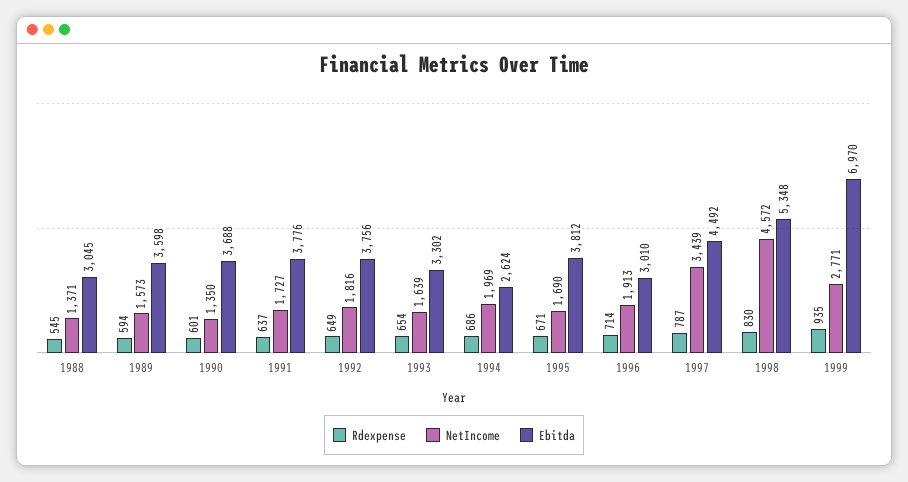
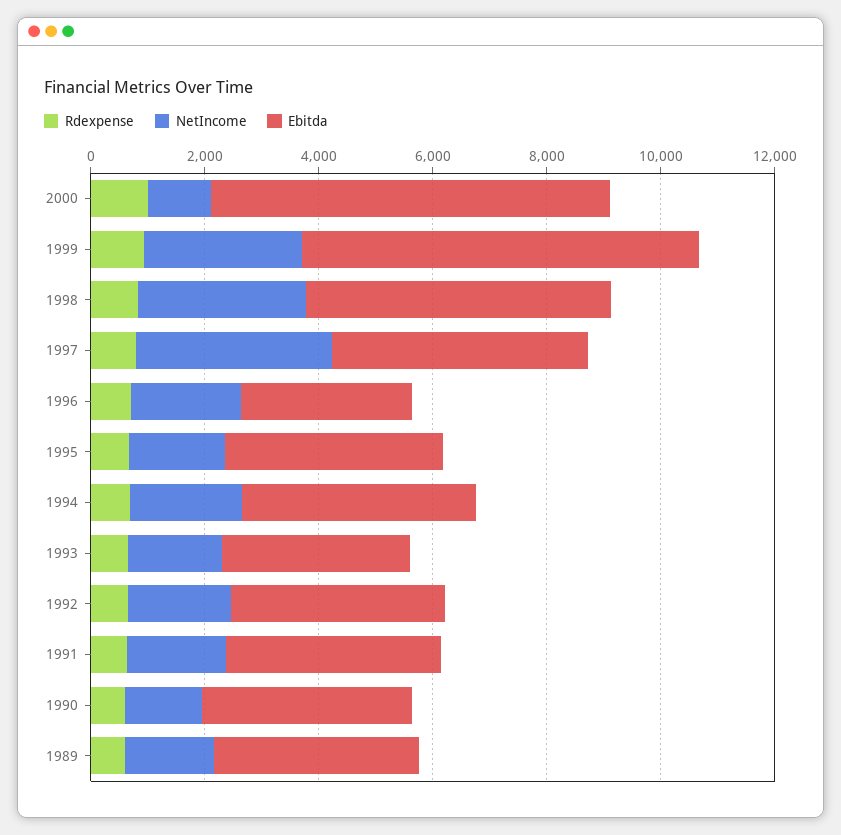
Rdexpense, 1988: 545 -> none
NetIncome, 1988: 1371 -> none
Ebitda, 1988: 3045 -> none
Ebitda, 1994: 2624 -> 4000
NetIncome, 1998: 4572 -> 3000
Rdexpense, 2000: none -> 1000
NetIncome, 2000: none -> 1000
Ebitda, 2000: none -> 7000

